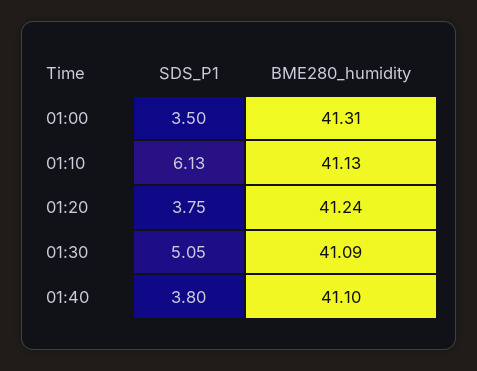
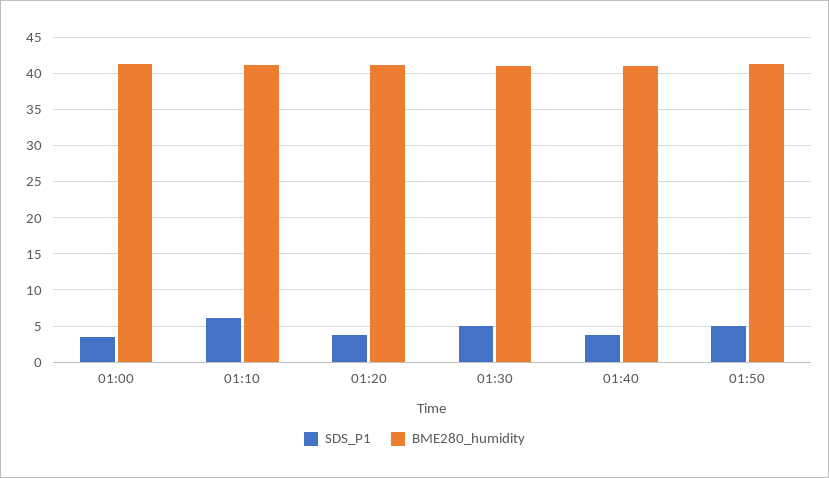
SDS_P1, 01:50: none -> 5
BME280_humidity, 01:50: none -> 41

